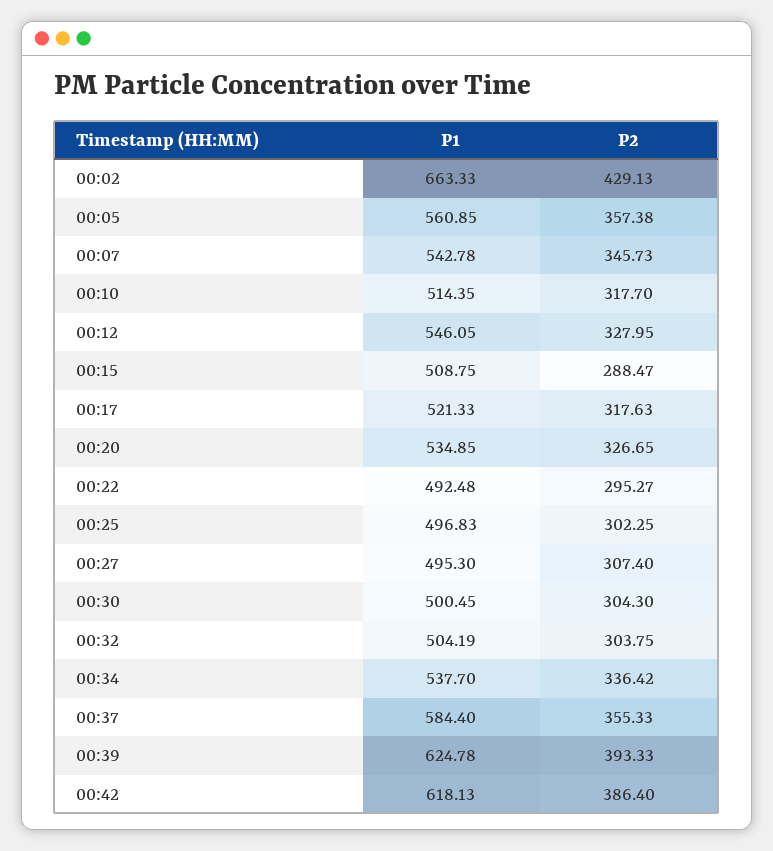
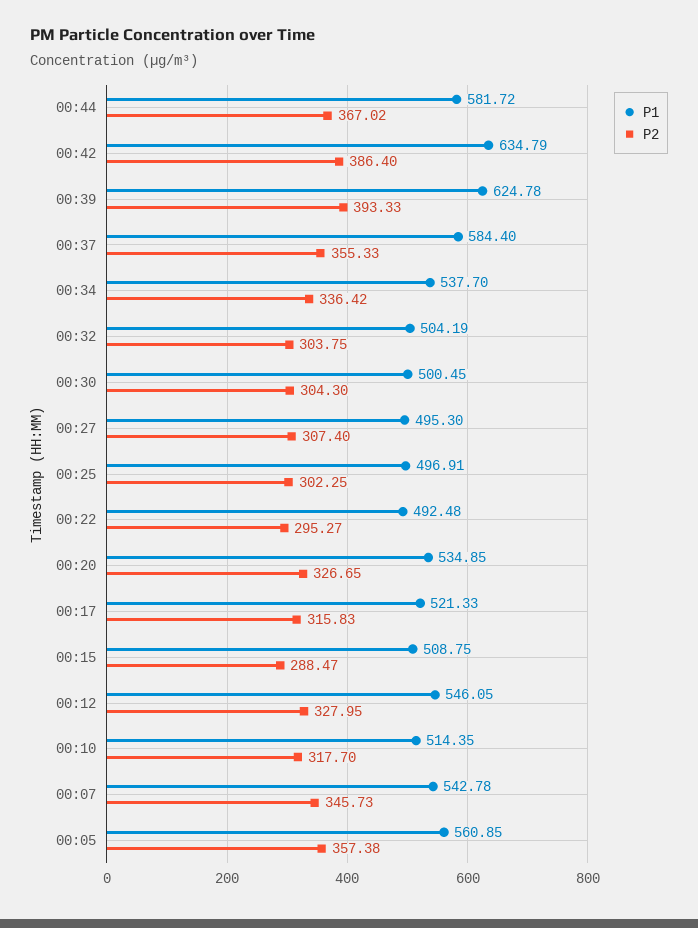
P1, 00:02: 663.33 -> none
P2, 00:02: 429.13 -> none
P2, 00:17: 317.63 -> 315.83
P1, 00:25: 496.83 -> 496.91
P1, 00:42: 618.13 -> 634.79
P1, 00:44: none -> 581.72
P2, 00:44: none -> 367.02

